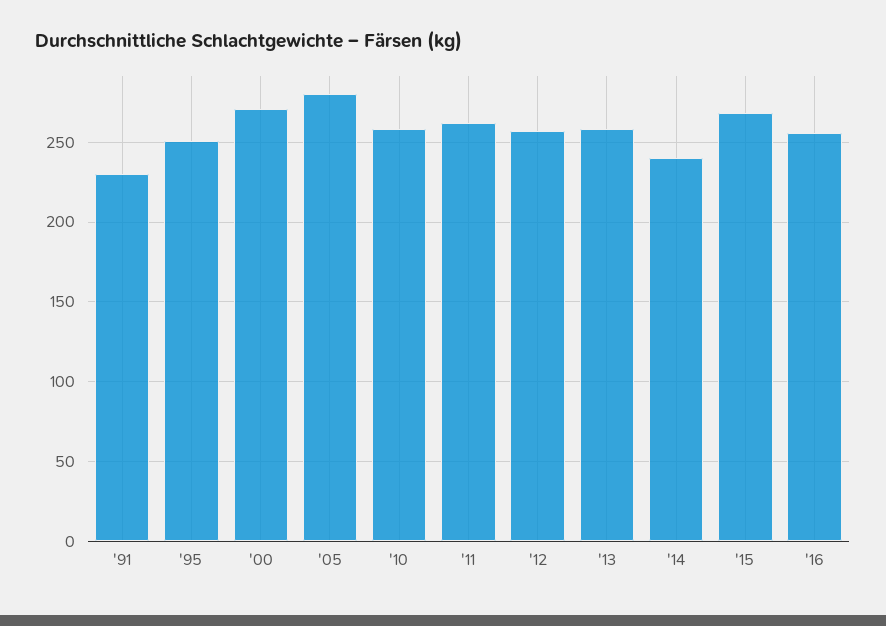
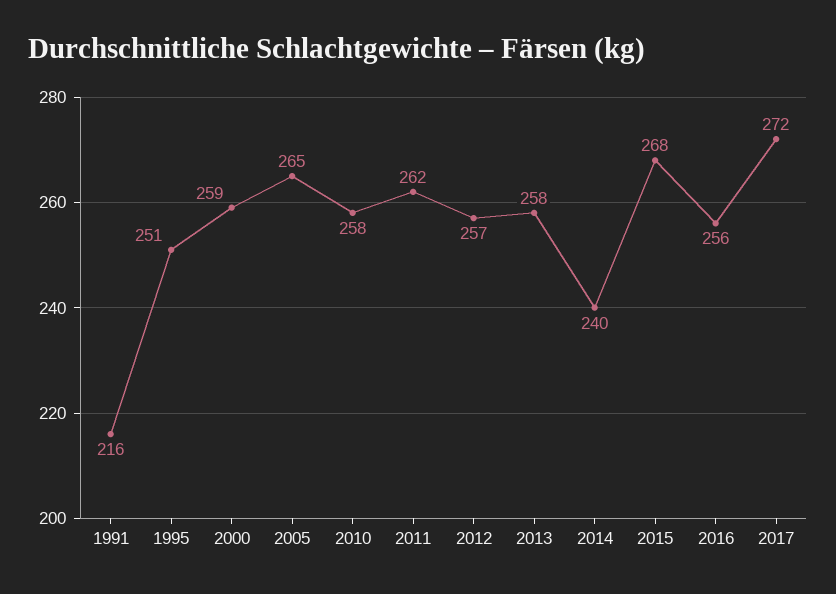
'91: 230 -> 216
'00: 270 -> 259
'05: 280 -> 265
2017: none -> 272

